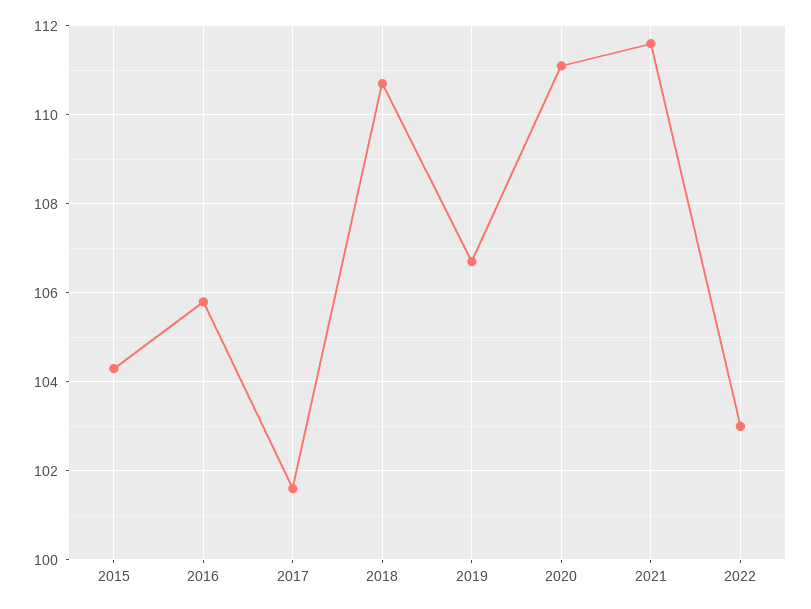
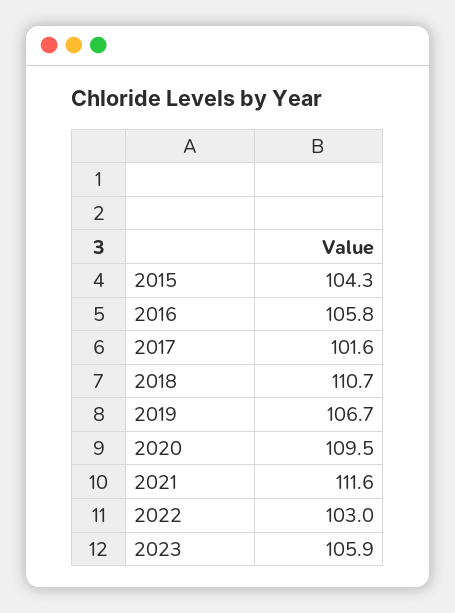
2020: 111 -> 109.5
2023: none -> 105.9

